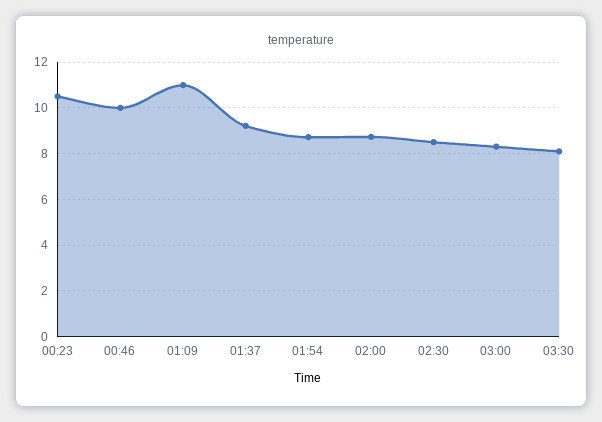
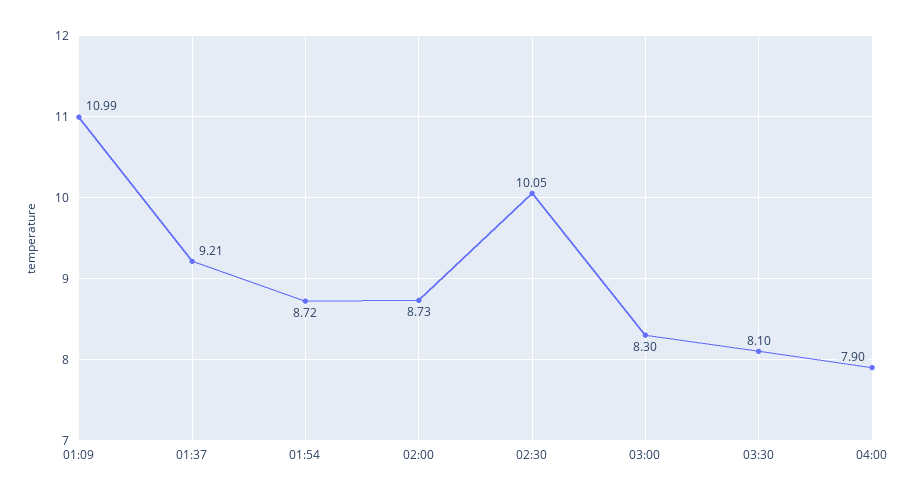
00:23: 10.5 -> none
00:46: 10 -> none
02:30: 8.5 -> 10.05
04:00: none -> 7.9

